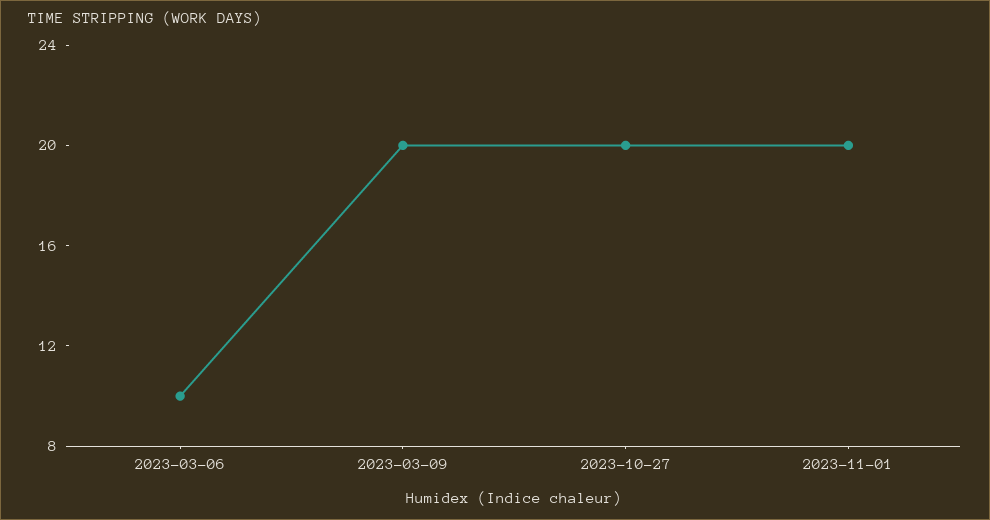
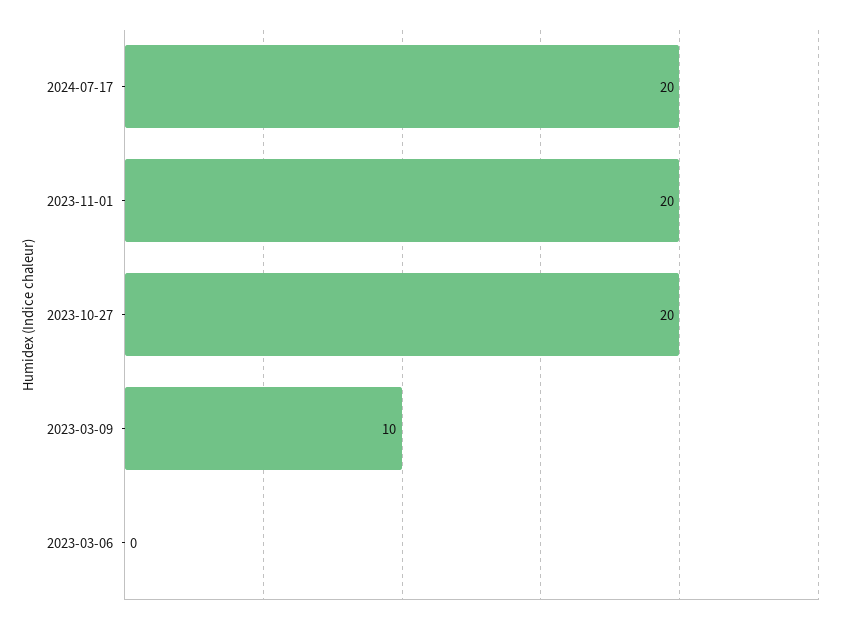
2023-03-06: 10 -> 0
2023-03-09: 20 -> 10
2024-07-17: none -> 20

